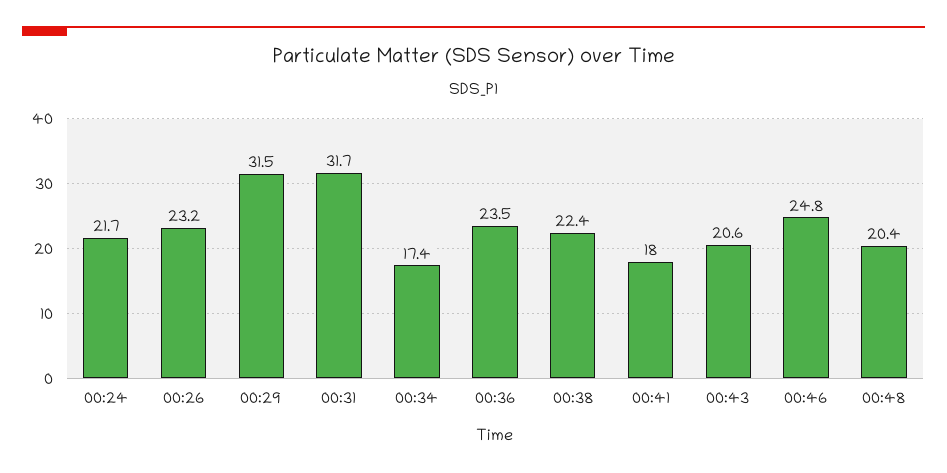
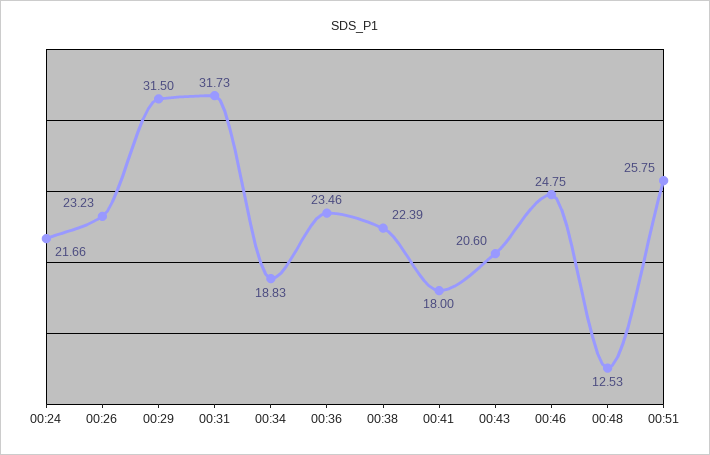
00:34: 17.4 -> 18.83
00:48: 20.4 -> 12.53
00:51: none -> 25.75

